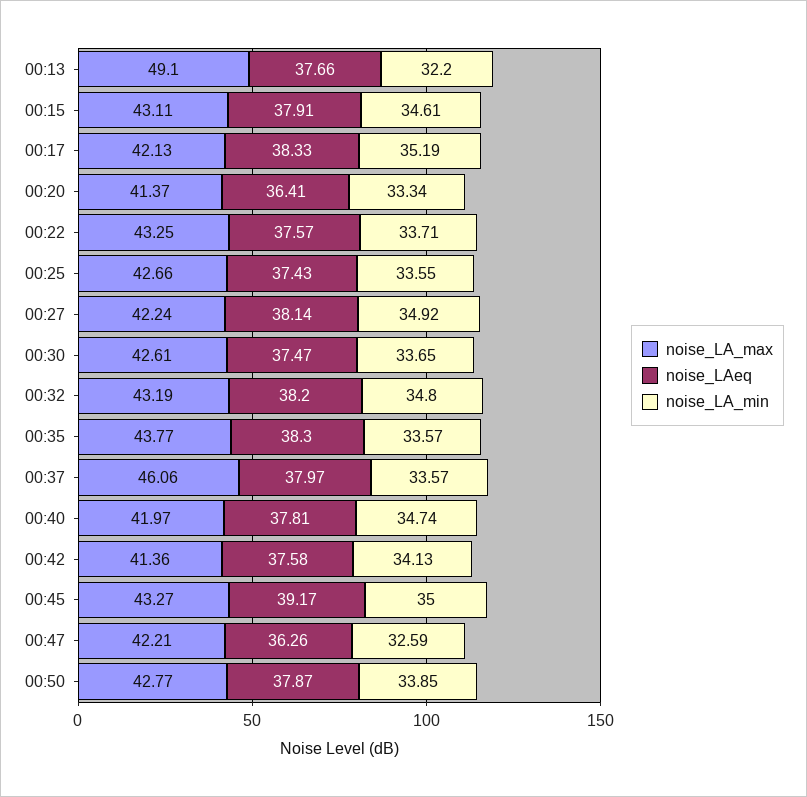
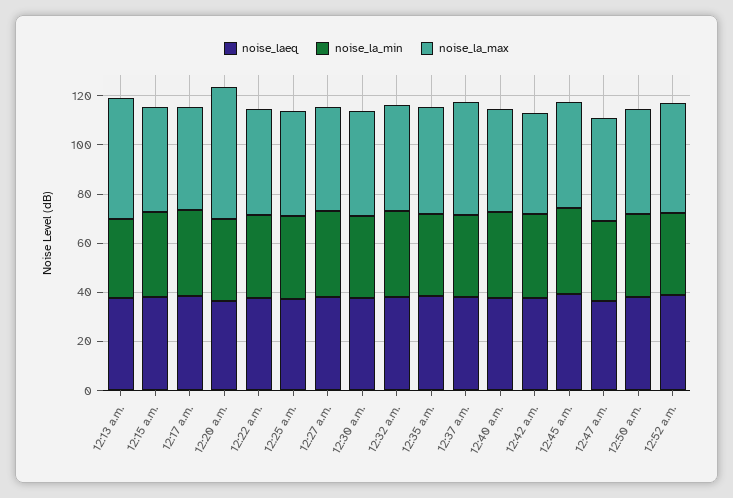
noise_LA_max, 00:20: 41.37 -> 55
noise_LAeq, 12:52 a.m.: none -> 40
noise_LA_min, 12:52 a.m.: none -> 35
noise_LA_max, 12:52 a.m.: none -> 45

